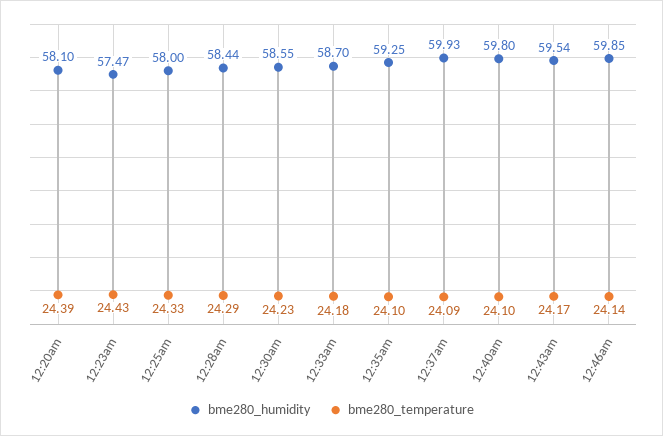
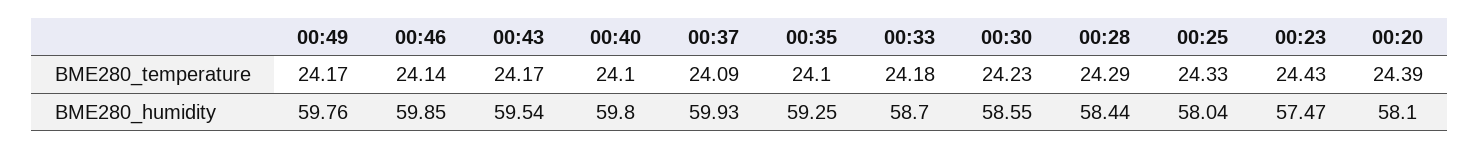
bme280_humidity, 12:25am: 58 -> 58.04
bme280_temperature, 00:49: none -> 24.17
bme280_humidity, 00:49: none -> 59.76

